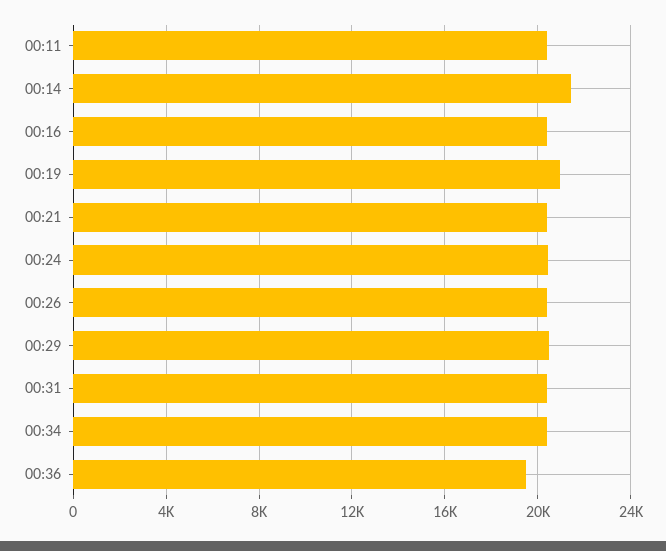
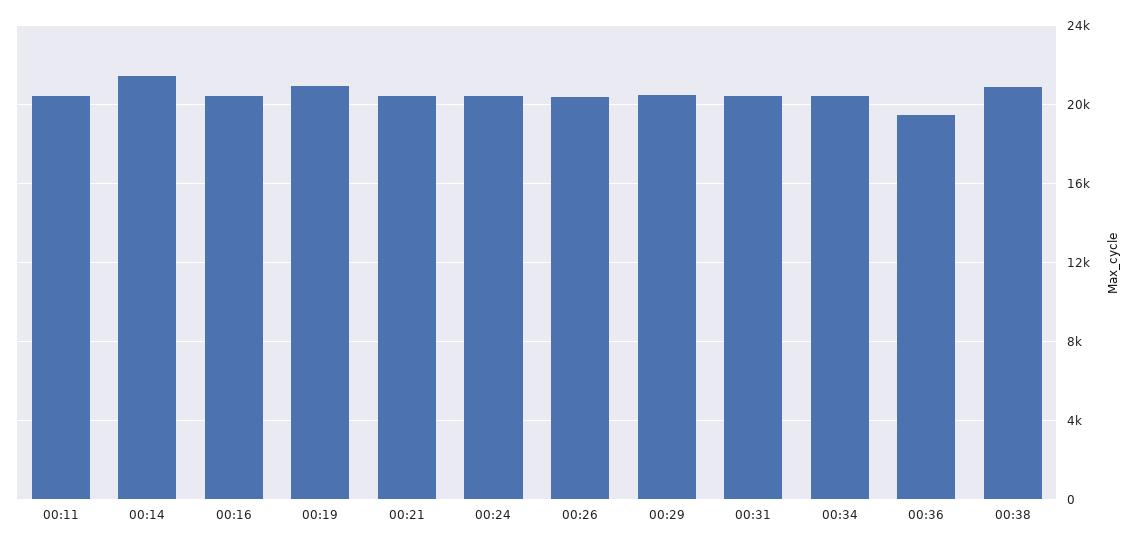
00:38: none -> 21000

